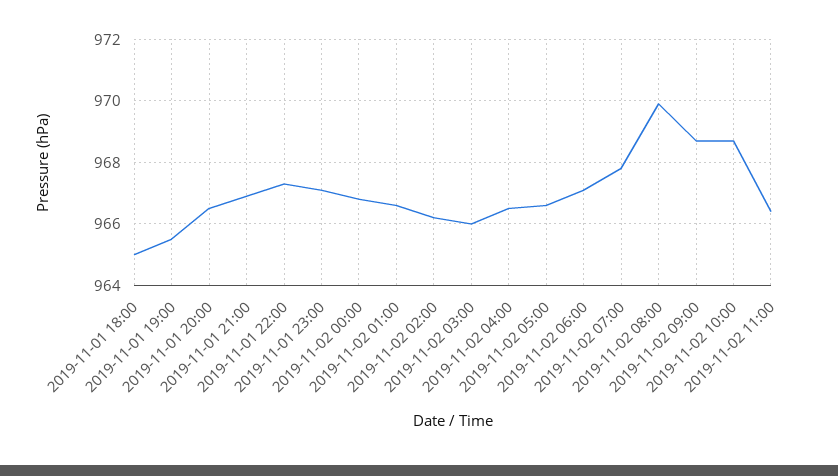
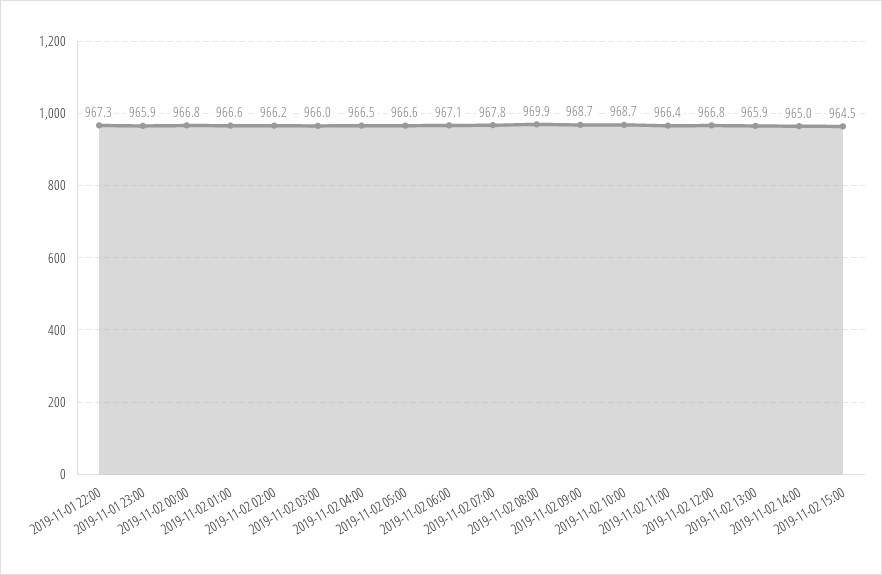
2019-11-01 18:00: 965 -> none
2019-11-01 19:00: 965.5 -> none
2019-11-01 20:00: 966.5 -> none
2019-11-01 21:00: 967 -> none
2019-11-01 23:00: 967 -> 965.9
2019-11-02 12:00: none -> 966.8
2019-11-02 13:00: none -> 965.9
2019-11-02 14:00: none -> 965
2019-11-02 15:00: none -> 964.5

